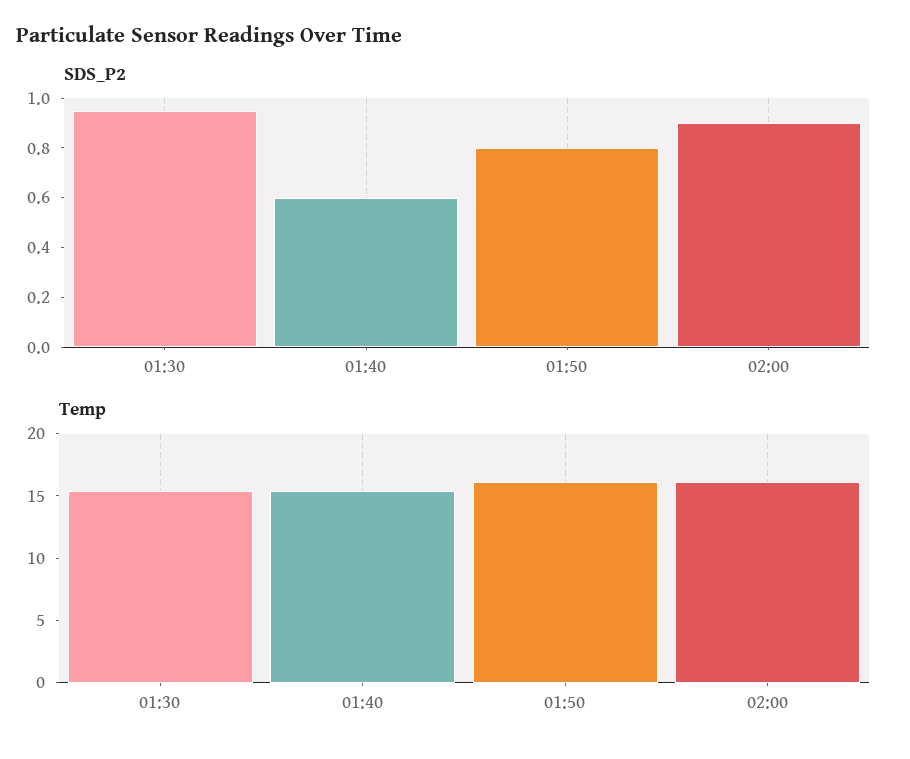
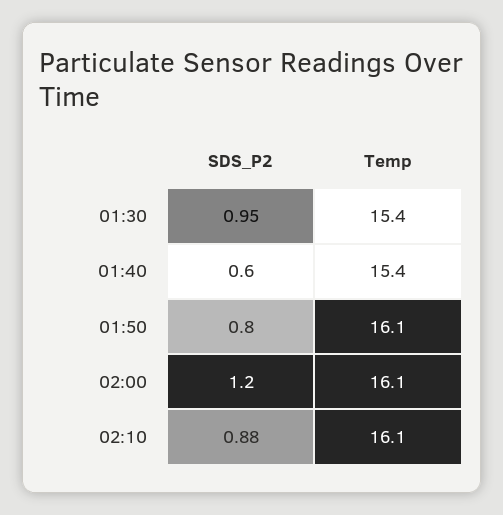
SDS_P2, 02:00: 0.9 -> 1.2
SDS_P2, 02:10: none -> 0.88
Temp, 02:10: none -> 16.1

